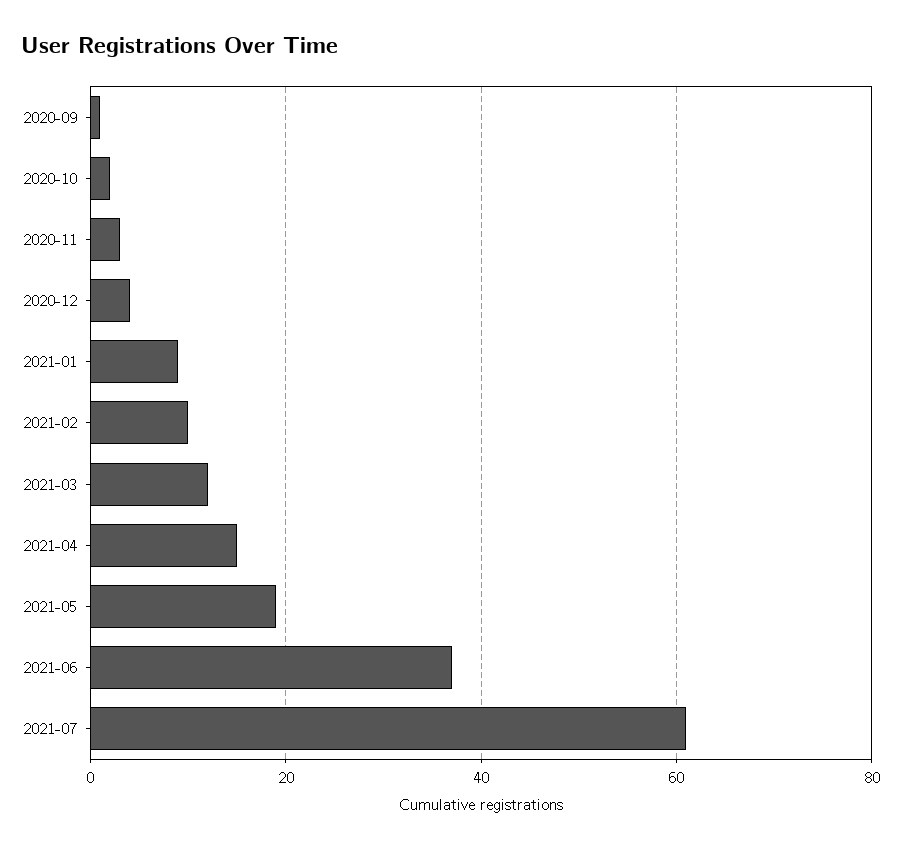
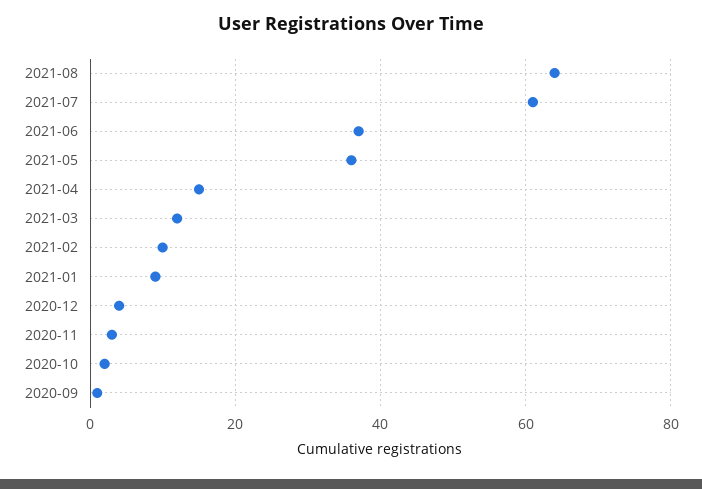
2021-05: 20 -> 35
2021-08: none -> 65

